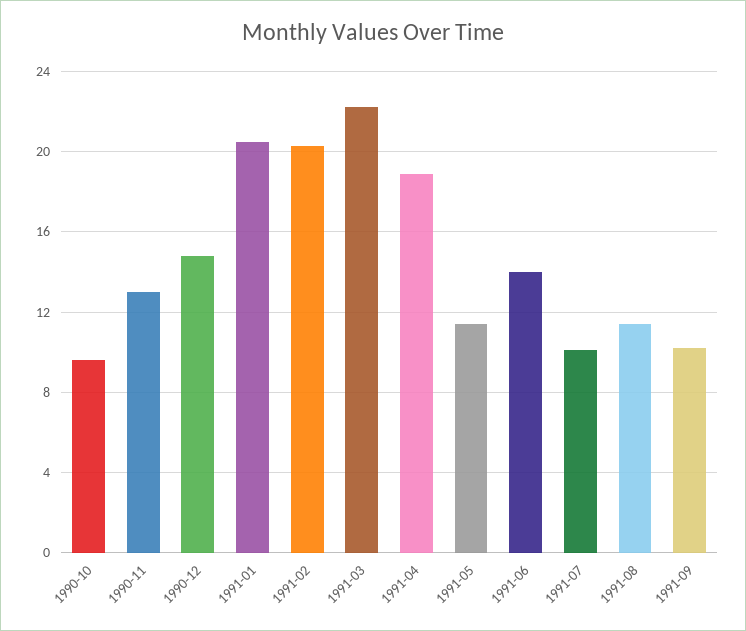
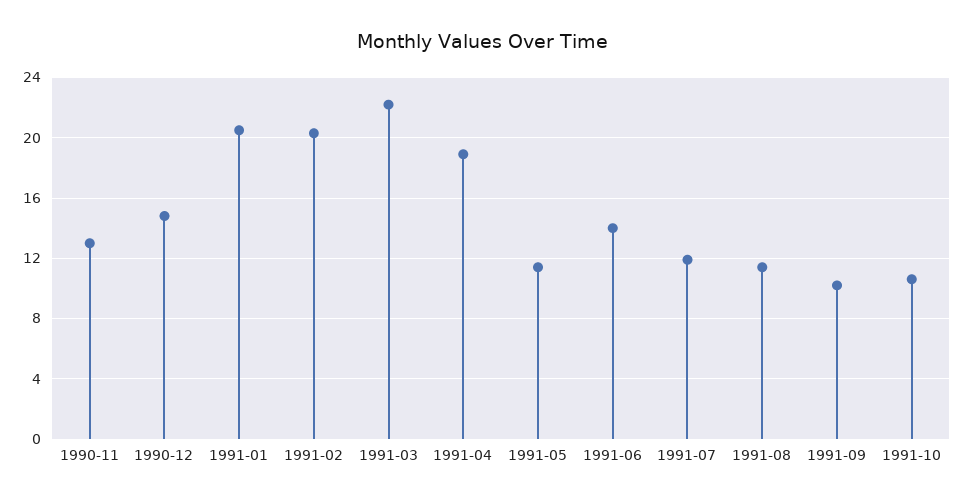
1990-10: 9.5 -> none
1991-07: 10 -> 12
1991-10: none -> 10.5

